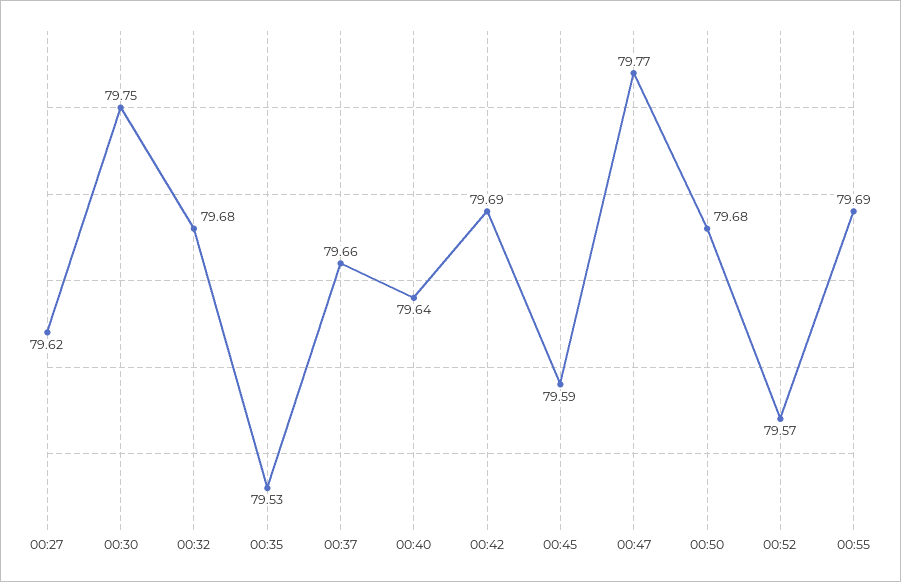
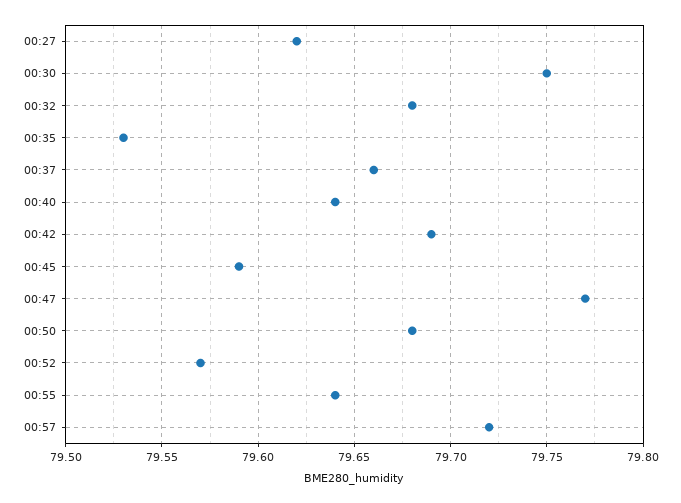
00:55: 79.69 -> 79.64
00:57: none -> 79.72

